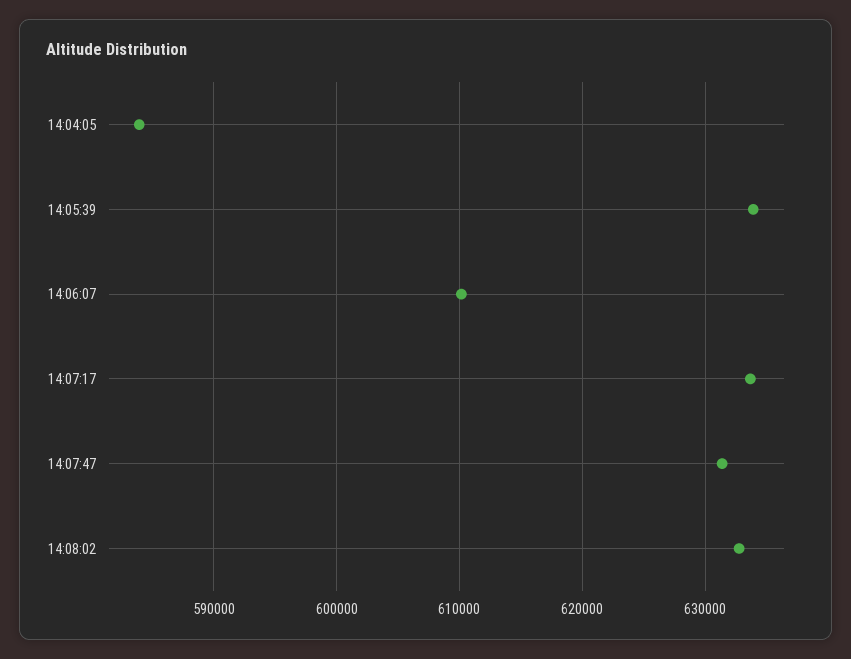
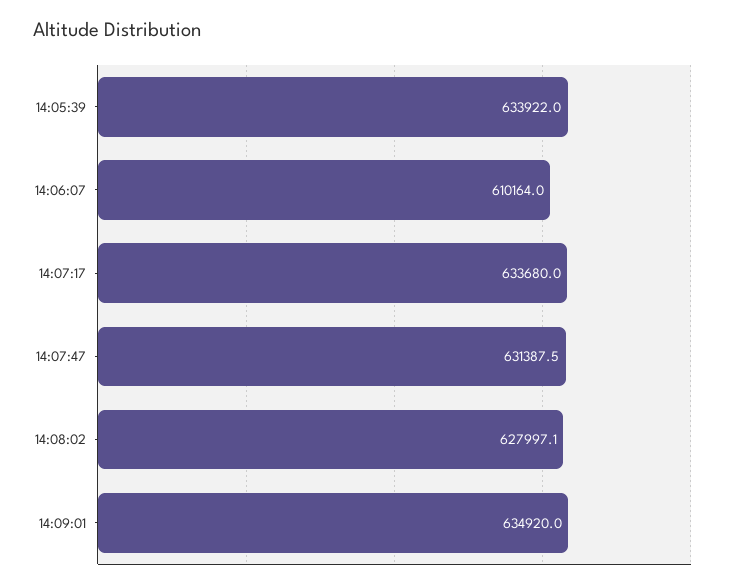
14:04:05: 584000 -> none
14:08:02: 633000 -> 627997.1
14:09:01: none -> 634920

